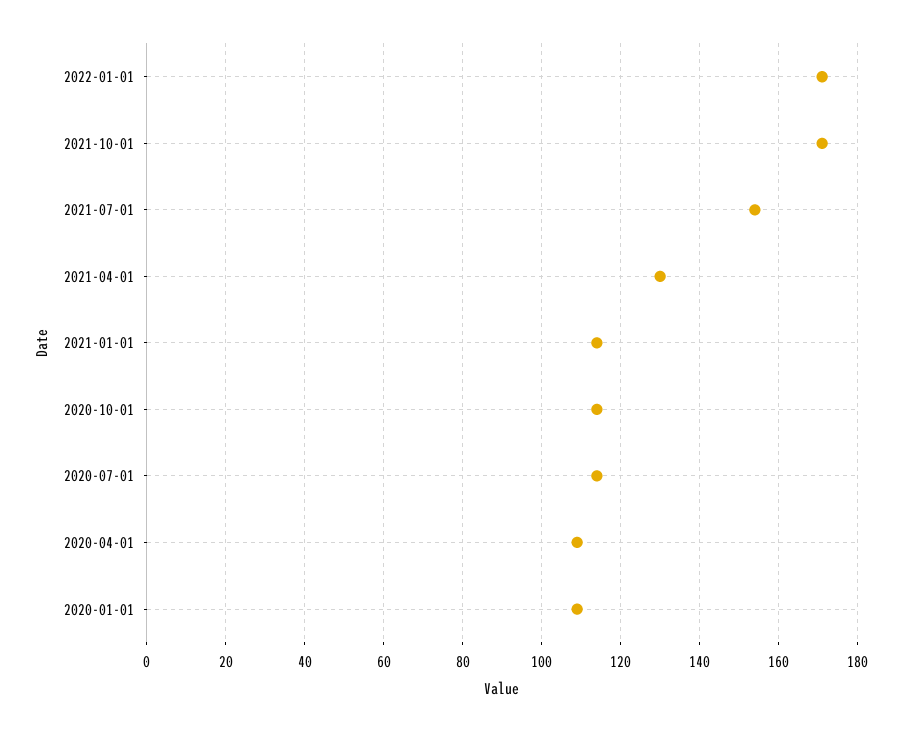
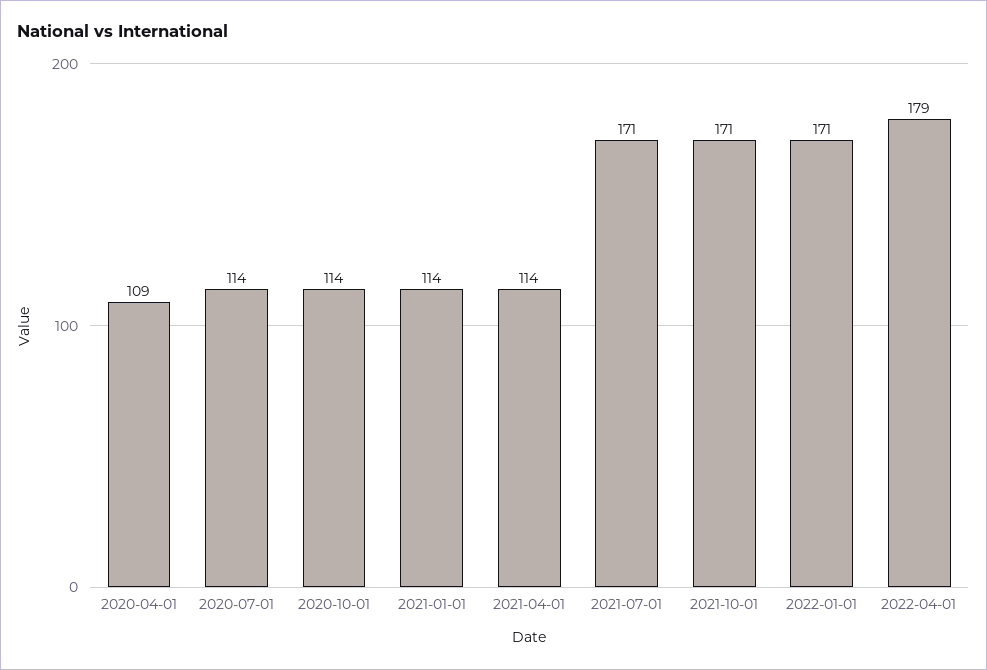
2021-07-01: 155 -> 171
2021-04-01: 130 -> 114
2020-01-01: 110 -> none
2022-04-01: none -> 179

